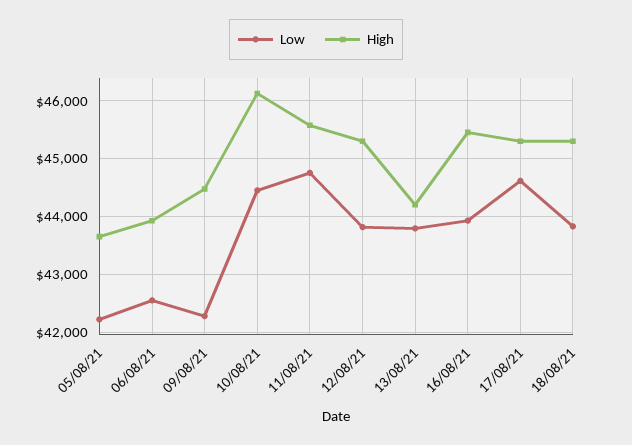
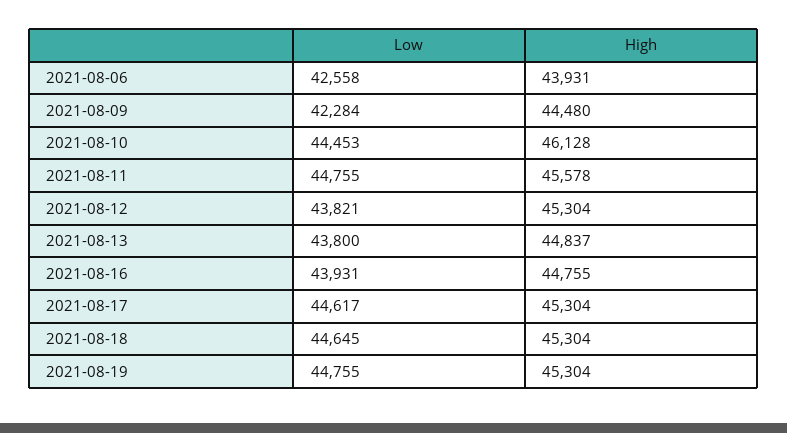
Low, 05/08/21: 42200 -> none
High, 05/08/21: 43600 -> none
High, 13/08/21: 44200 -> 44837
High, 16/08/21: 45400 -> 44755
Low, 18/08/21: 43800 -> 44645
Low, 2021-08-19: none -> 44755
High, 2021-08-19: none -> 45304

